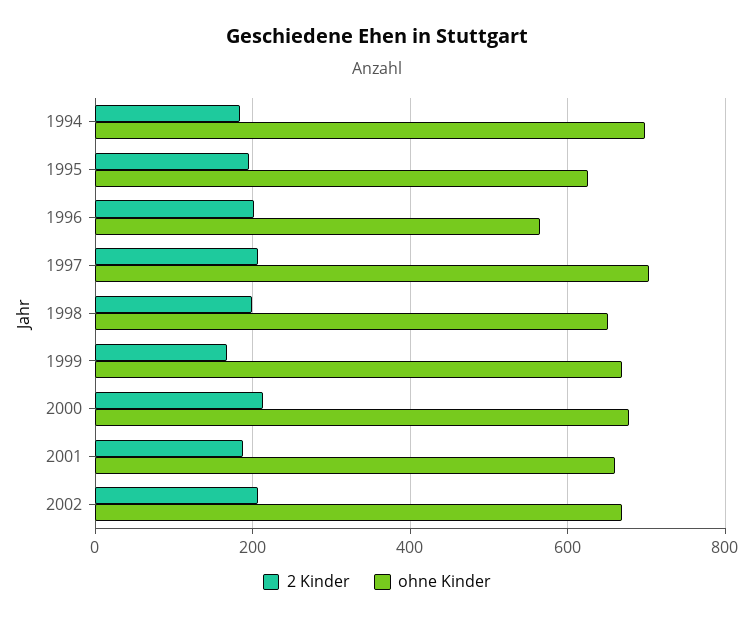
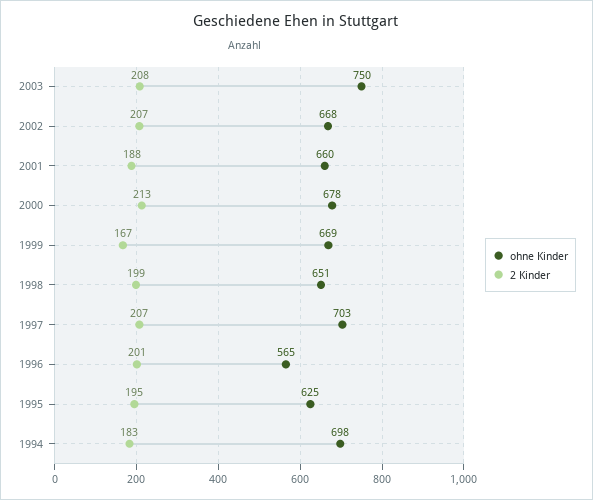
ohne Kinder, 2003: none -> 750
2 Kinder, 2003: none -> 208

